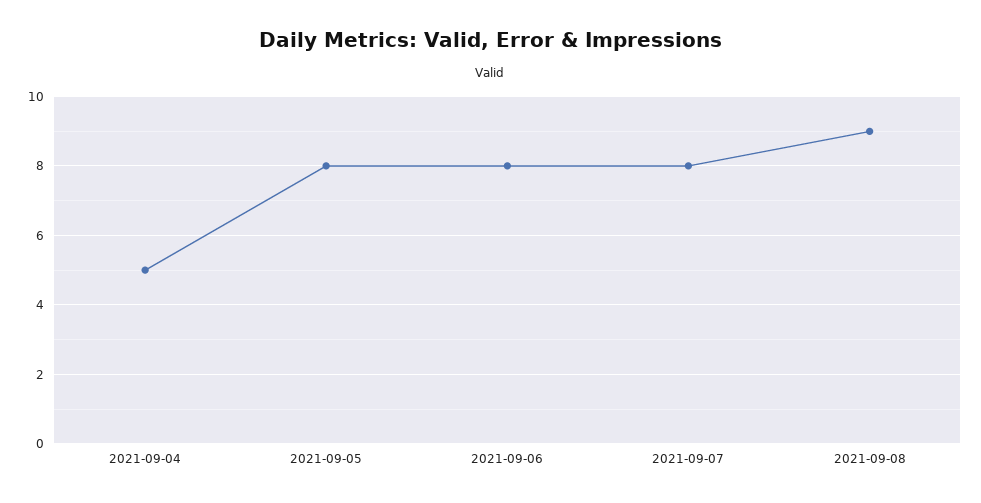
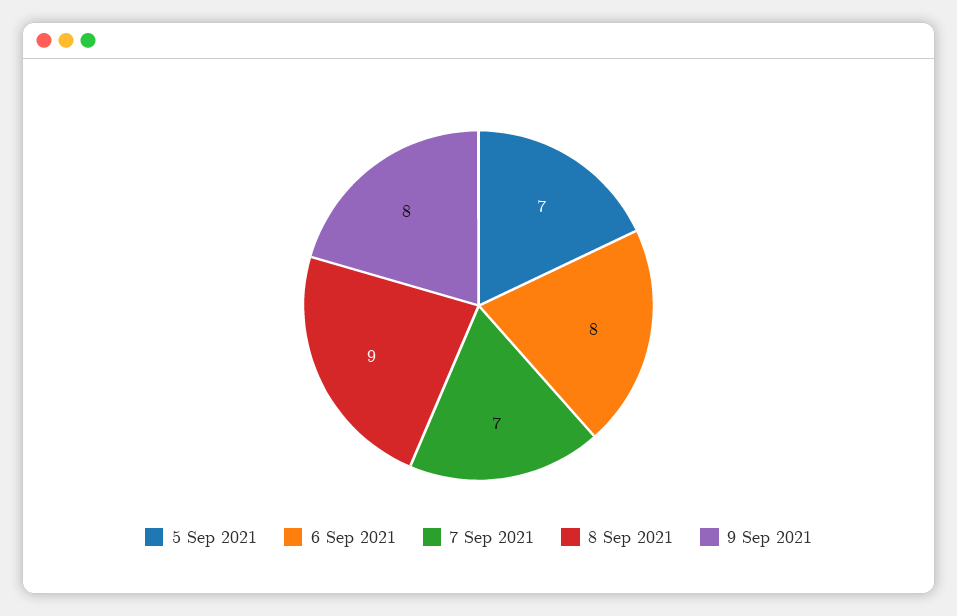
2021-09-04: 5 -> none
2021-09-05: 8 -> 7
2021-09-07: 8 -> 7
9 Sep 2021: none -> 8

